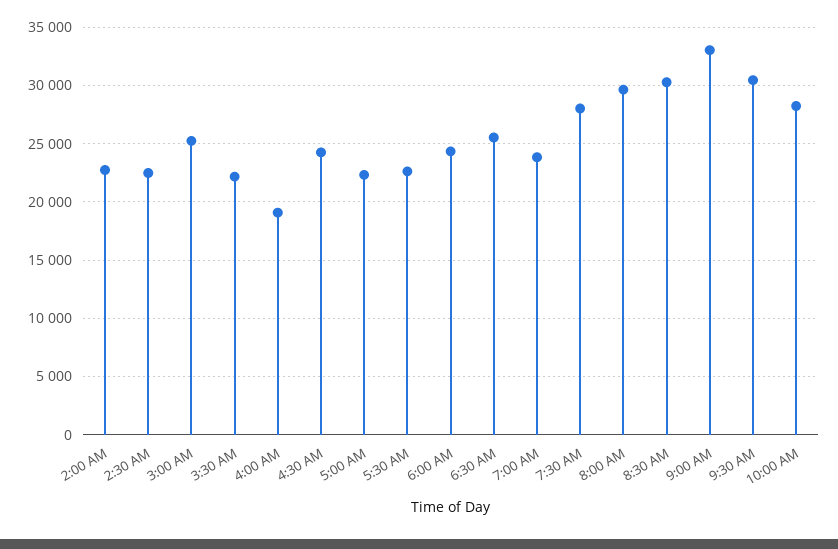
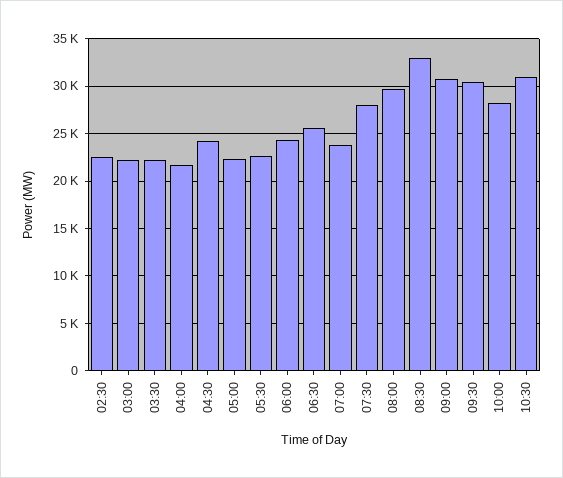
2:00 AM: 23000 -> none
3:00 AM: 25000 -> 22000
4:00 AM: 19000 -> 22000
8:30 AM: 30000 -> 33000
9:00 AM: 33000 -> 31000
10:30: none -> 31000

